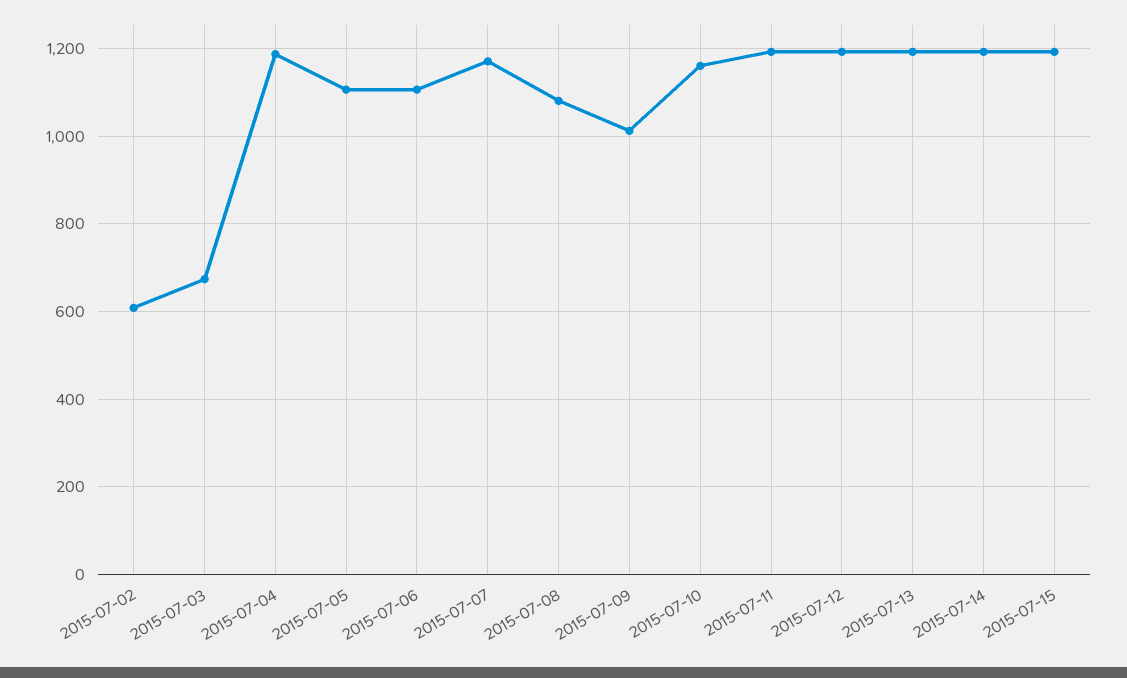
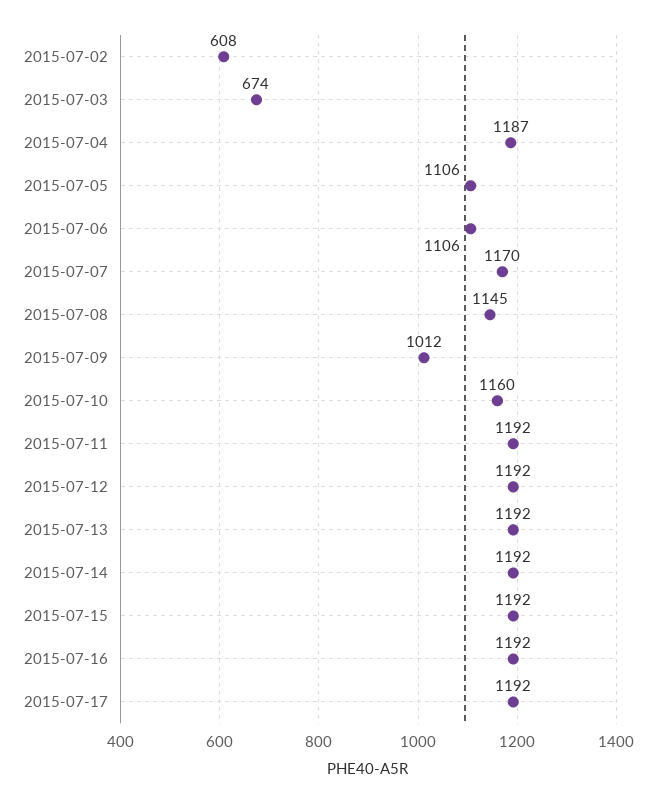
2015-07-08: 1080 -> 1145
2015-07-16: none -> 1192
2015-07-17: none -> 1192

